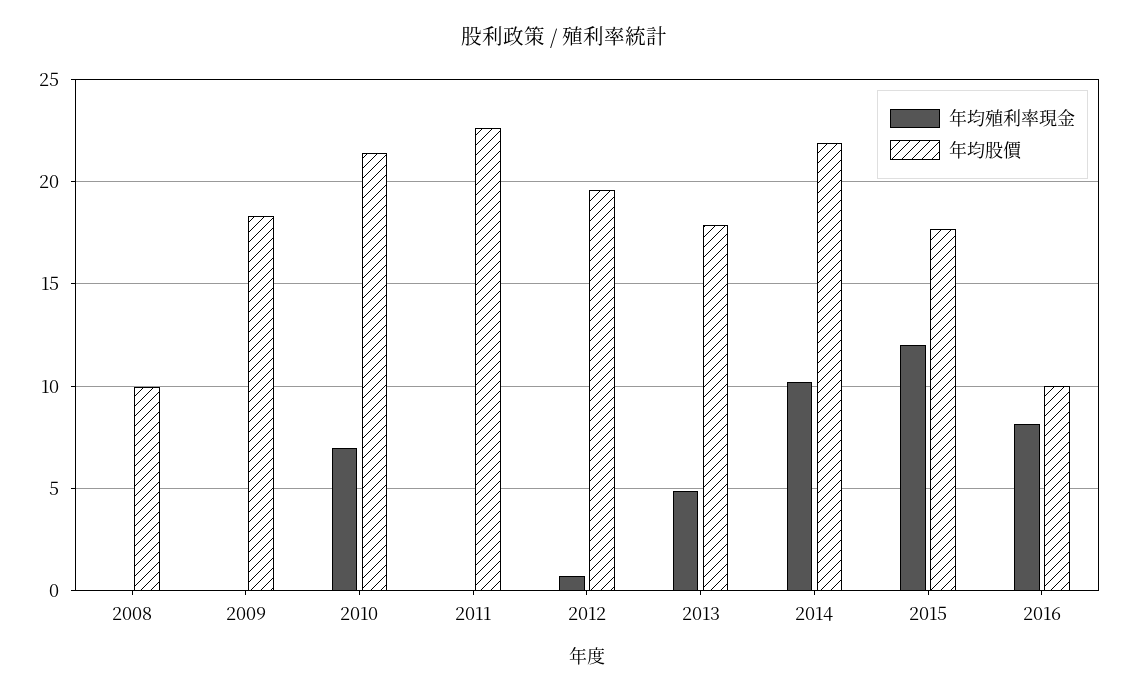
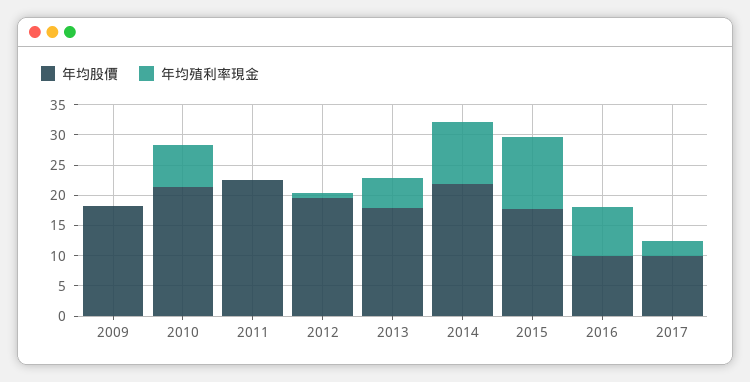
年均殖利率現金, 2008: 0 -> none
年均股價, 2008: 10 -> none
年均股價, 2017: none -> 10
年均殖利率現金, 2017: none -> 2.5

